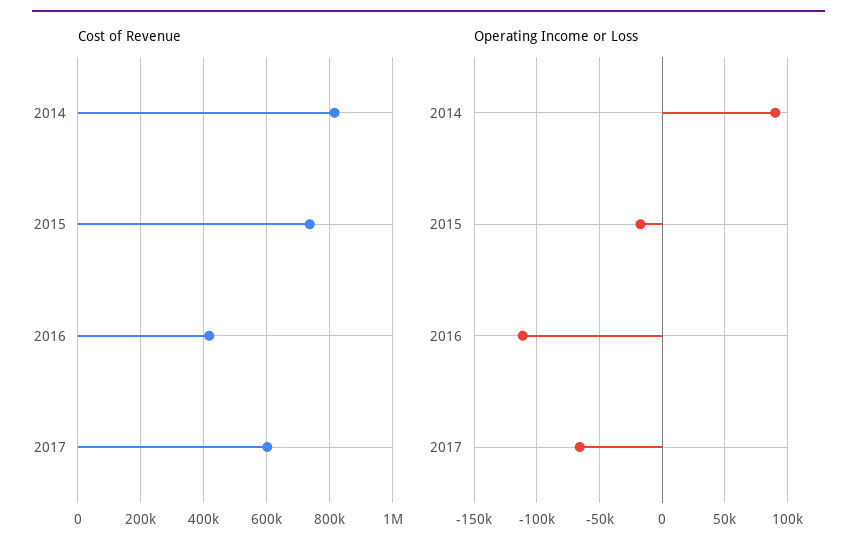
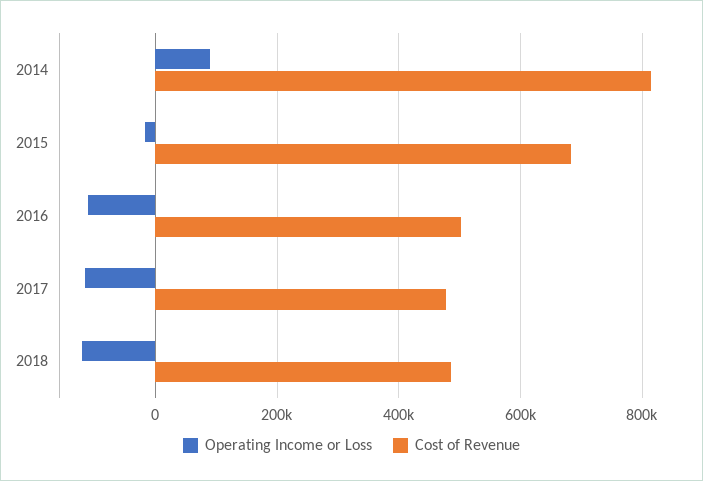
Cost of Revenue, 2015: 740000 -> 680000
Cost of Revenue, 2016: 420000 -> 500000
Cost of Revenue, 2017: 600000 -> 480000
Operating Income or Loss, 2017: -65000 -> -120000
Operating Income or Loss, 2018: none -> -120000
Cost of Revenue, 2018: none -> 480000

